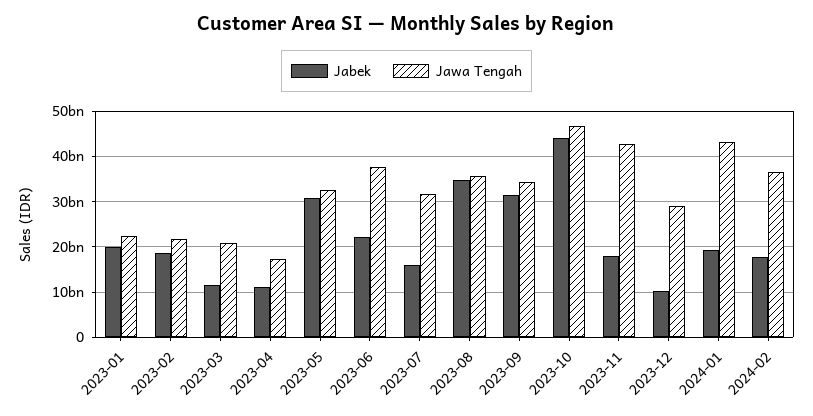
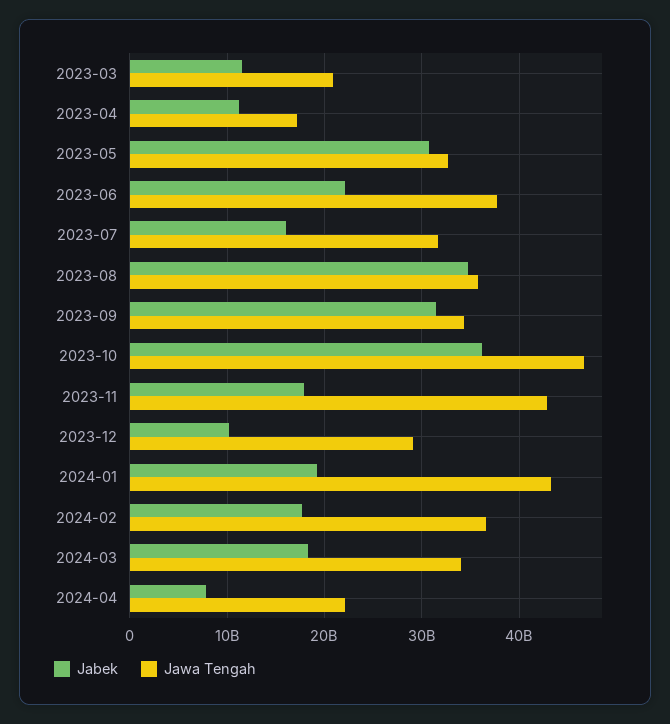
Jabek, 2023-01: 20000000000 -> none
Jawa Tengah, 2023-01: 22000000000 -> none
Jabek, 2023-02: 18000000000 -> none
Jawa Tengah, 2023-02: 22000000000 -> none
Jabek, 2023-10: 44000000000 -> 36000000000
Jabek, 2024-03: none -> 18000000000
Jawa Tengah, 2024-03: none -> 34000000000
Jabek, 2024-04: none -> 8000000000
Jawa Tengah, 2024-04: none -> 22000000000

